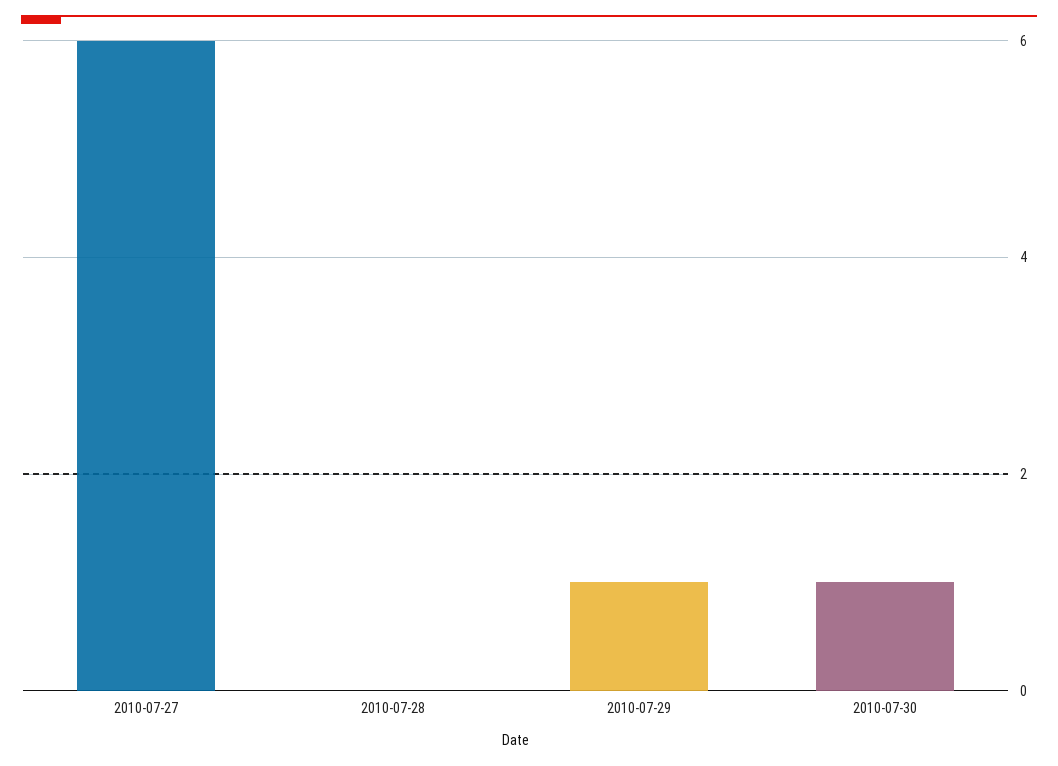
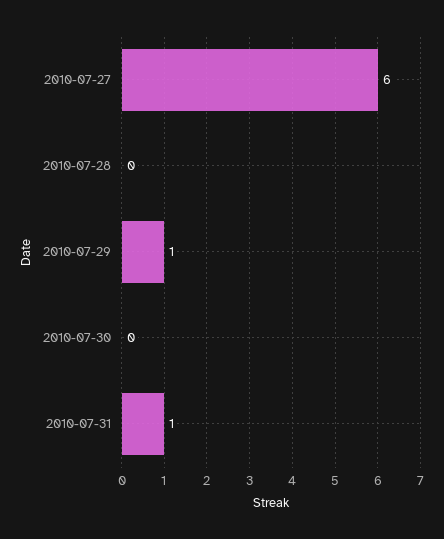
2010-07-30: 1 -> 0
2010-07-31: none -> 1

